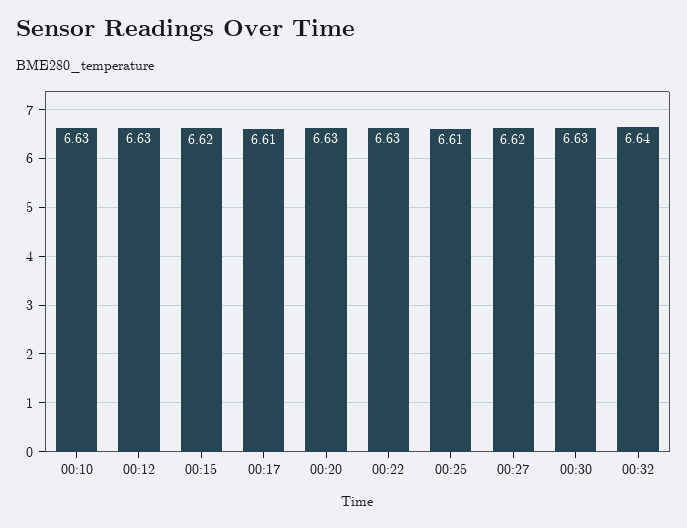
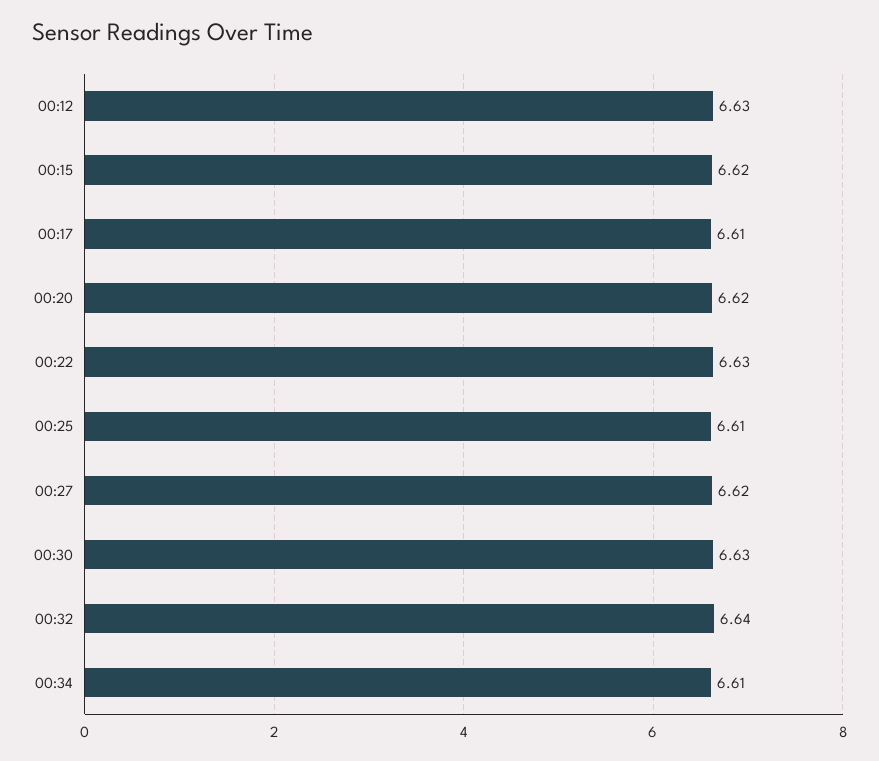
00:10: 6.63 -> none
00:20: 6.63 -> 6.62
00:34: none -> 6.61

